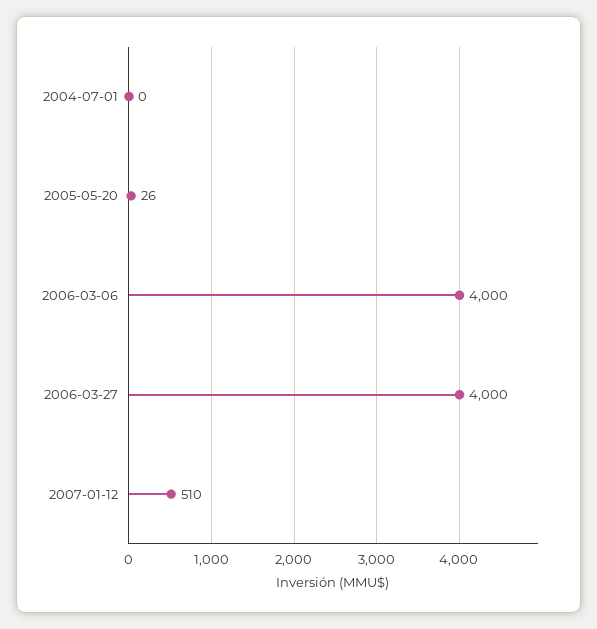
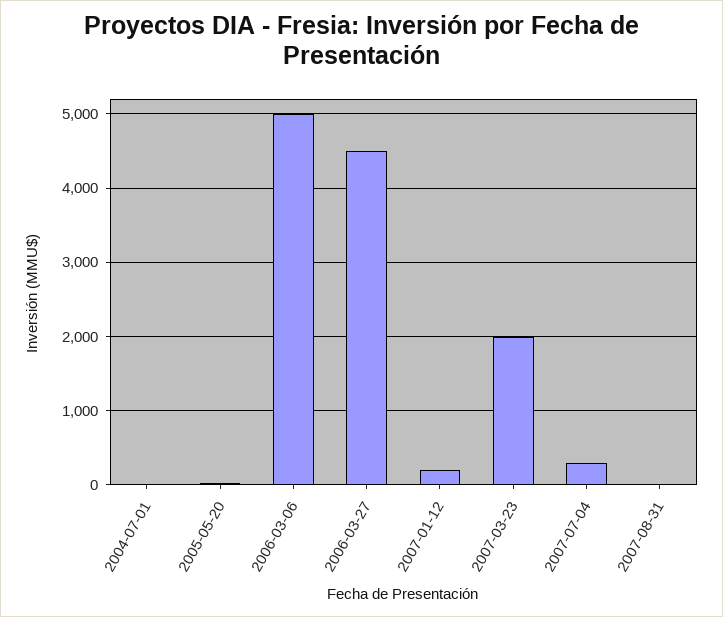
2006-03-06: 4000 -> 5000
2006-03-27: 4000 -> 4500
2007-01-12: 510 -> 200
2007-03-23: none -> 2000
2007-07-04: none -> 300
2007-08-31: none -> 0

